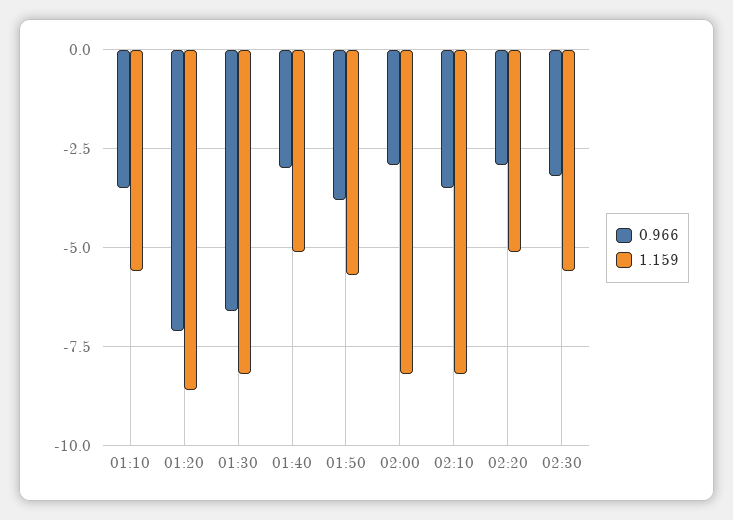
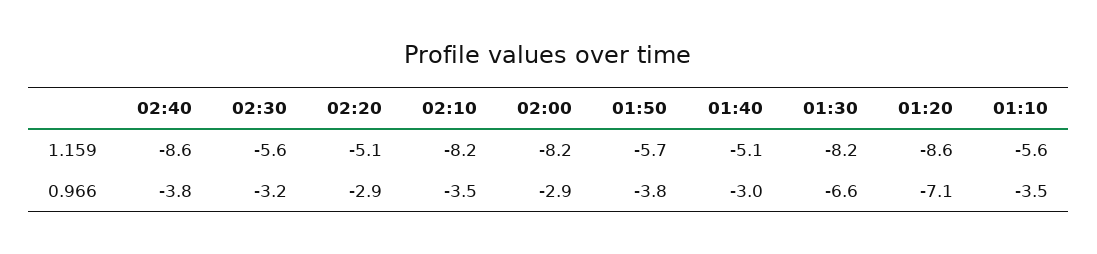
1.159, 02:40: none -> -8.6
0.966, 02:40: none -> -3.8

